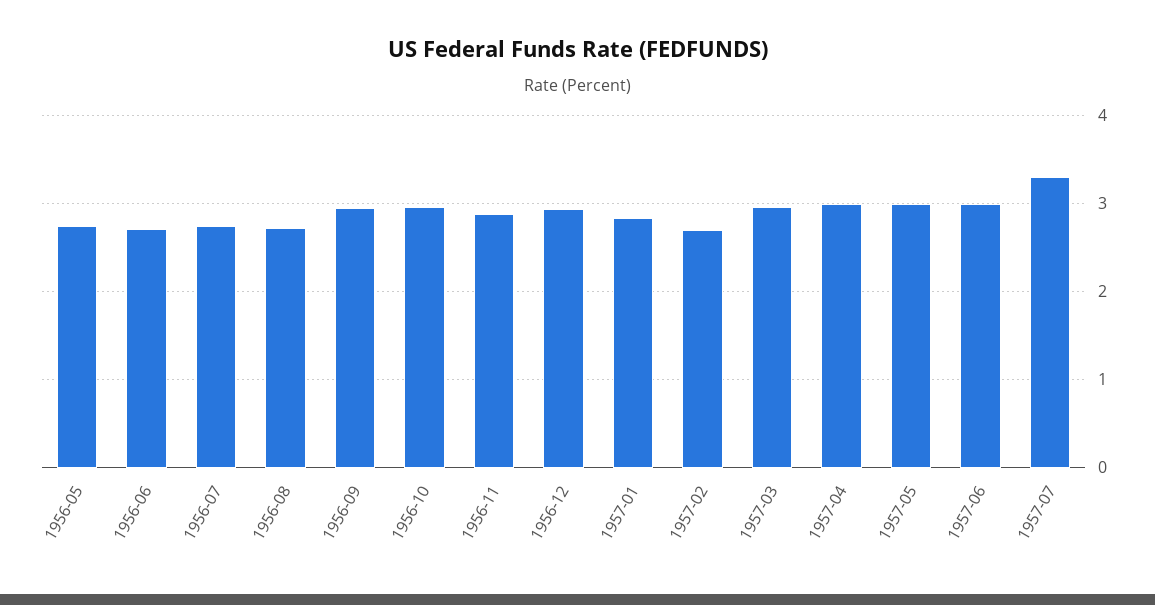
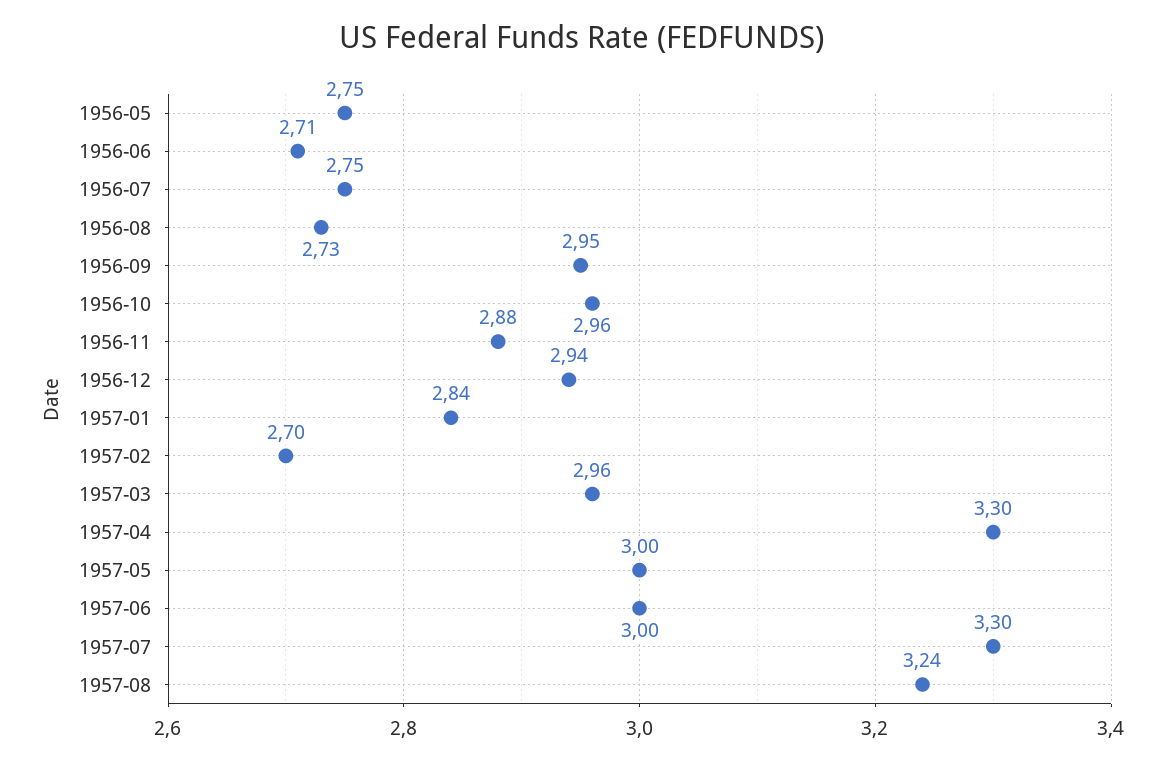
1957-04: 3 -> 3.3
1957-08: none -> 3.24

